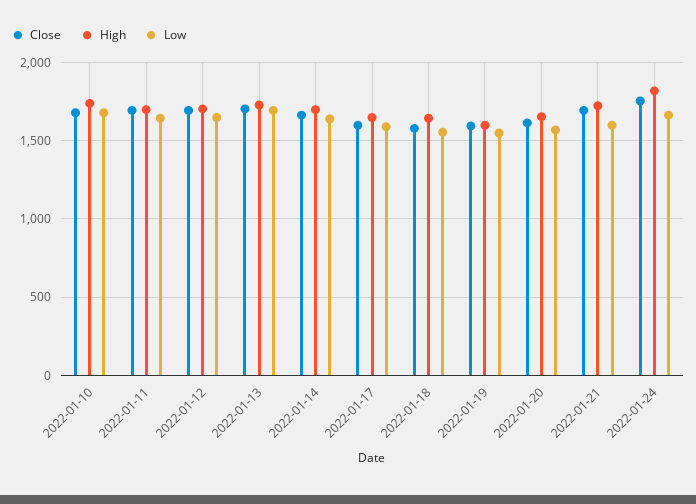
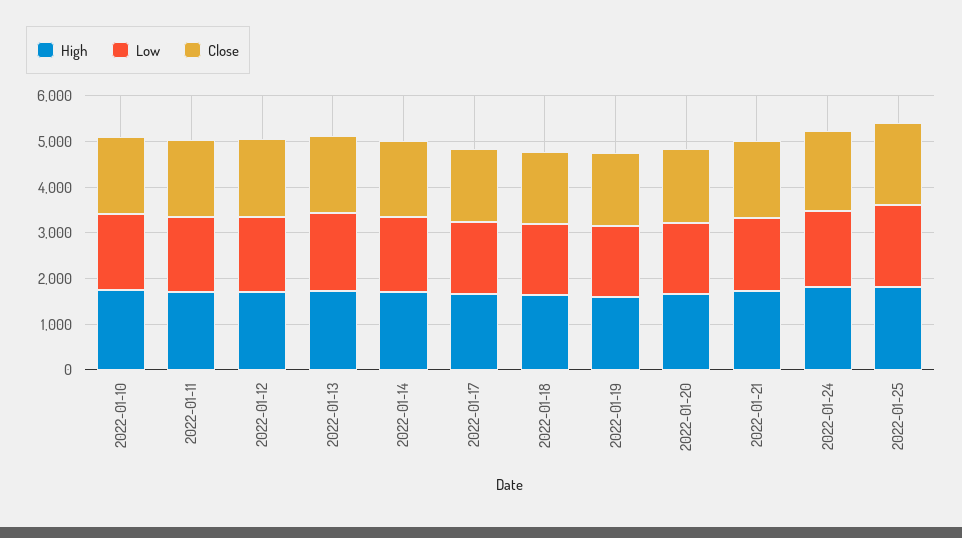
High, 2022-01-25: none -> 1800
Low, 2022-01-25: none -> 1800
Close, 2022-01-25: none -> 1800

